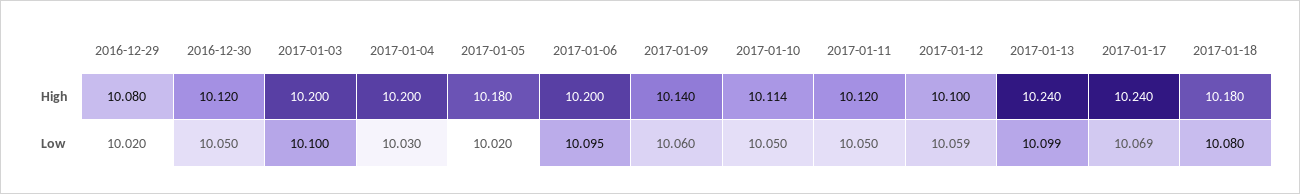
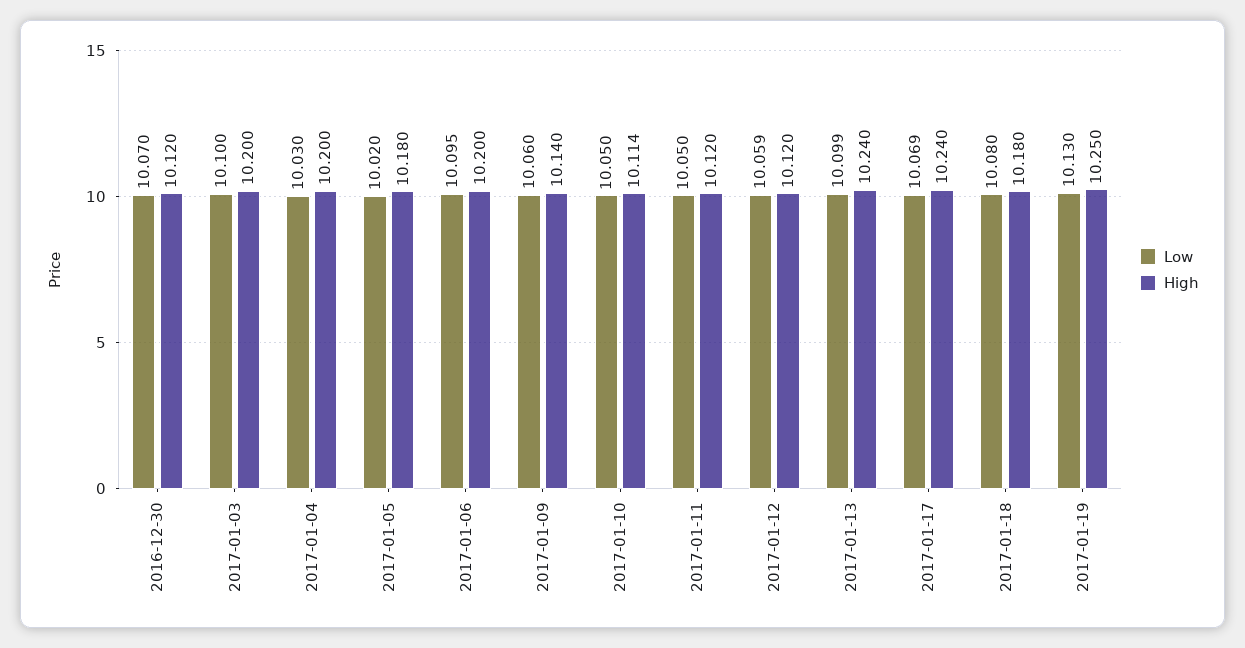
High, 2016-12-29: 10.08 -> none
High, 2017-01-12: 10.1 -> 10.12
Low, 2016-12-29: 10.02 -> none
Low, 2016-12-30: 10.05 -> 10.07
Low, 2017-01-19: none -> 10.13
High, 2017-01-19: none -> 10.25

